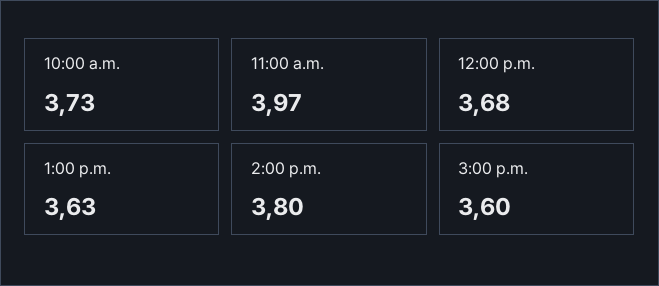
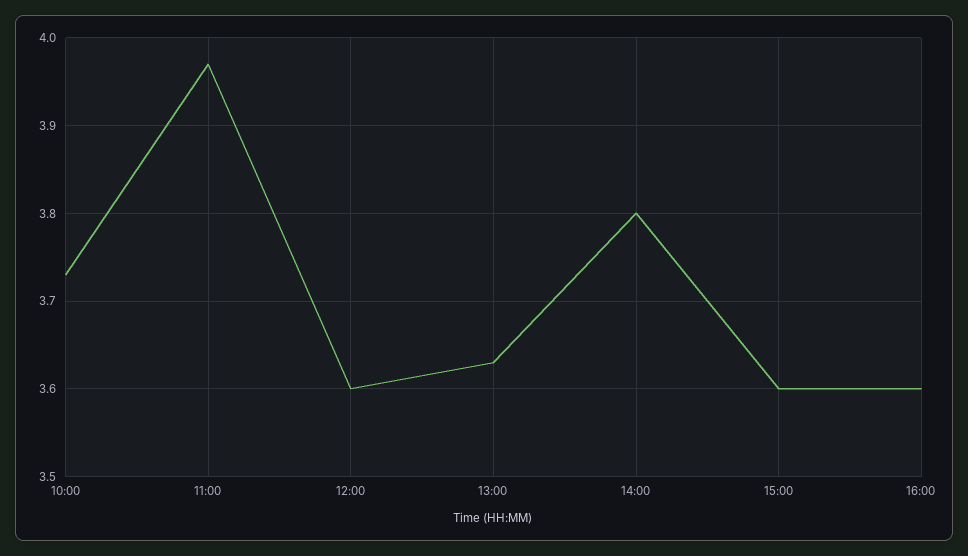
12:00 p.m.: 3.68 -> 3.6
16:00: none -> 3.6

